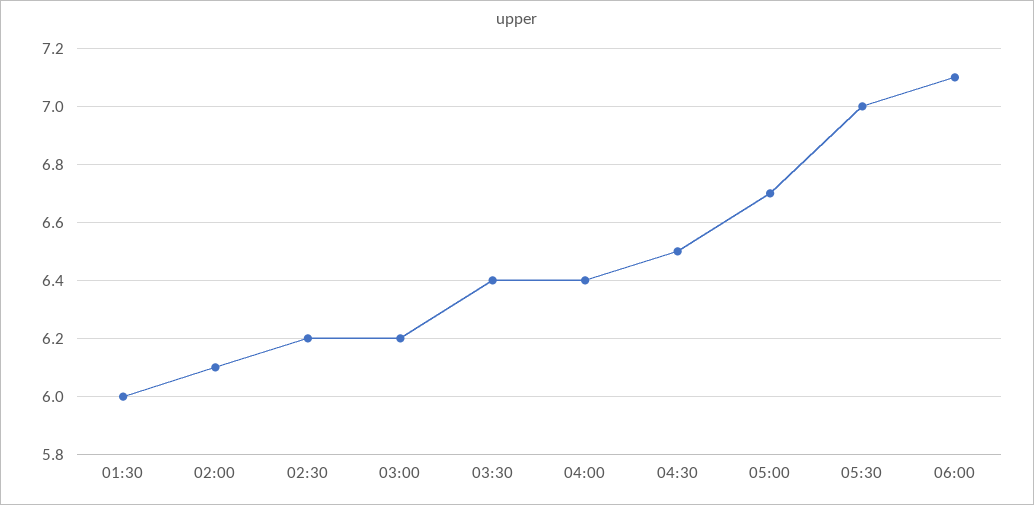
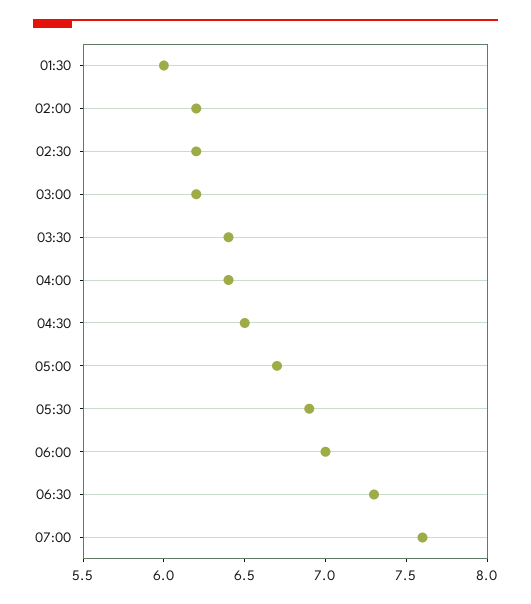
02:00: 6.1 -> 6.2
05:30: 7 -> 6.9
06:00: 7.1 -> 7
06:30: none -> 7.3
07:00: none -> 7.6

